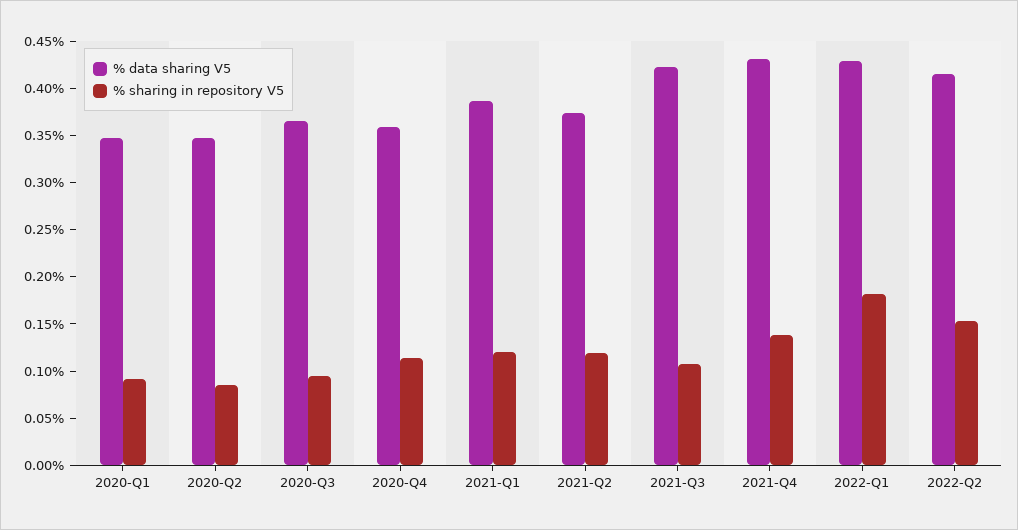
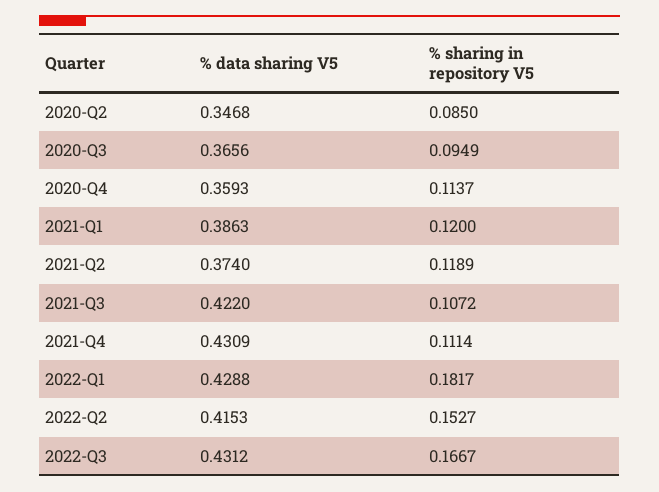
% data sharing V5, 2020-Q1: 0.35 -> none
% sharing in repository V5, 2020-Q1: 0.09 -> none
% sharing in repository V5, 2021-Q4: 0.14 -> 0.1114
% data sharing V5, 2022-Q3: none -> 0.4312
% sharing in repository V5, 2022-Q3: none -> 0.1667

